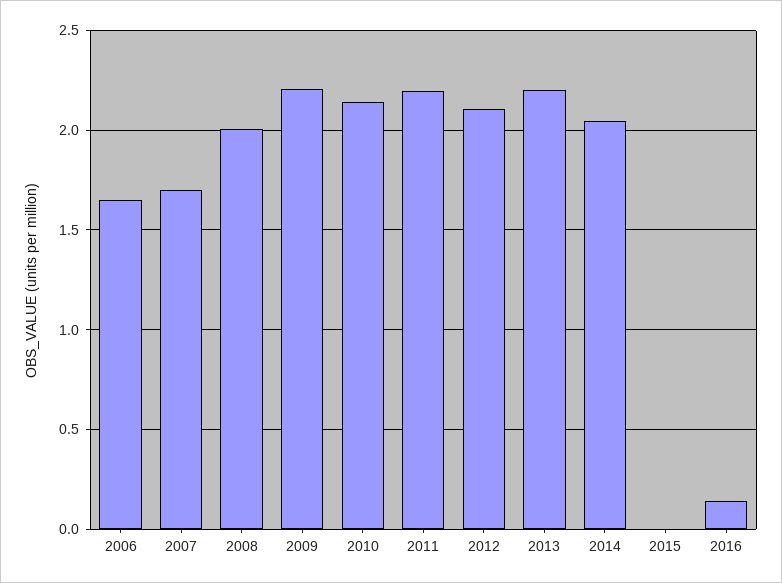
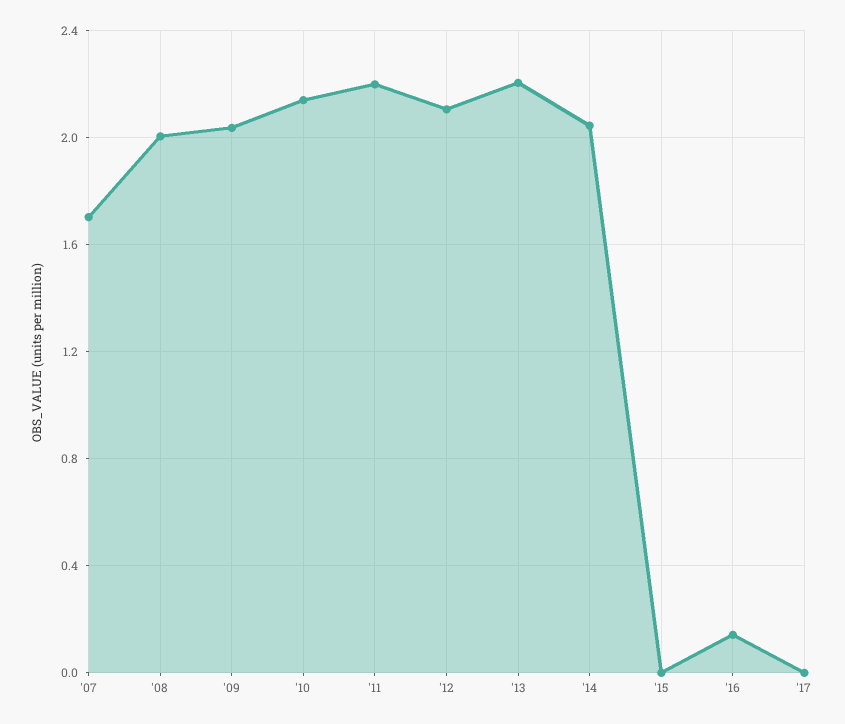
2006: 1.65 -> none
2009: 2.2 -> 2.05
'17: none -> 0

